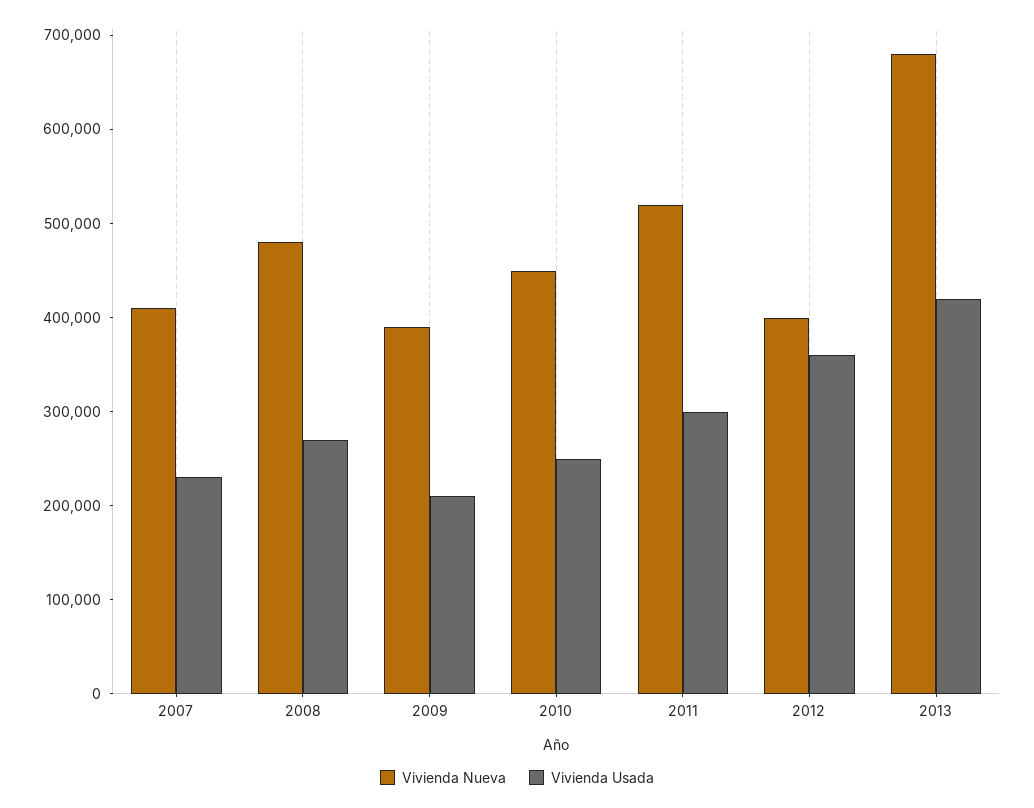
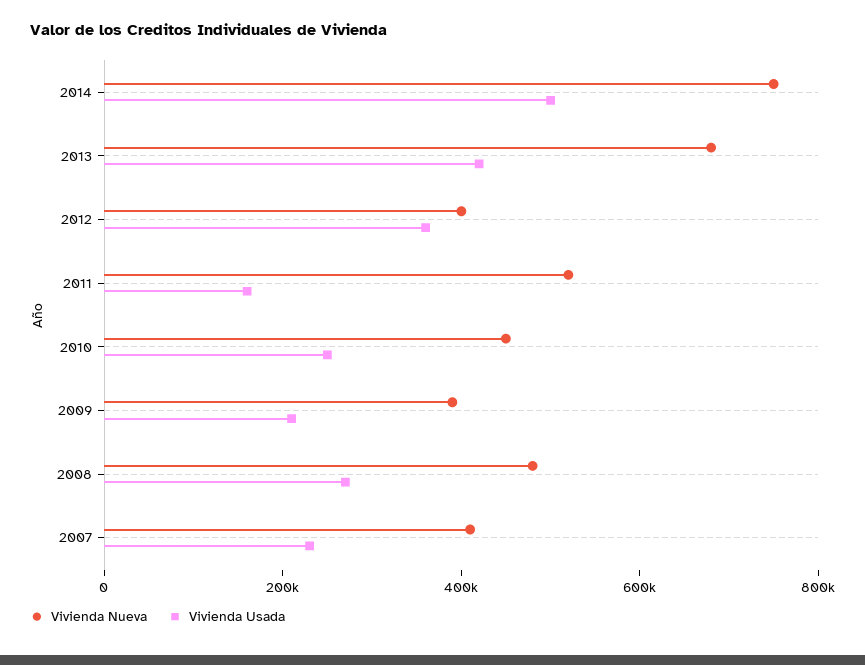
Vivienda Usada, 2011: 300000 -> 150000
Vivienda Nueva, 2014: none -> 750000
Vivienda Usada, 2014: none -> 500000

